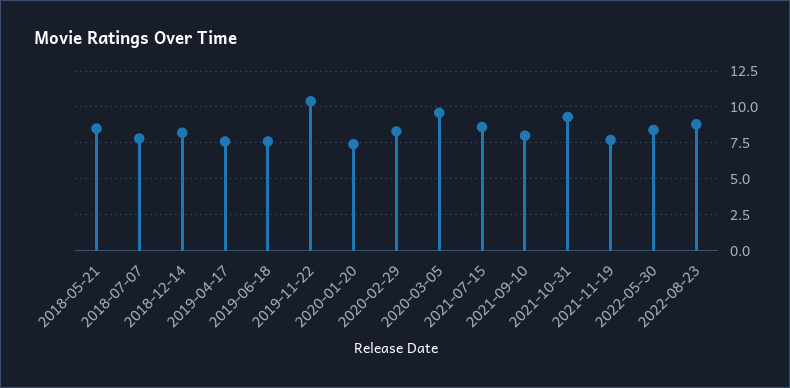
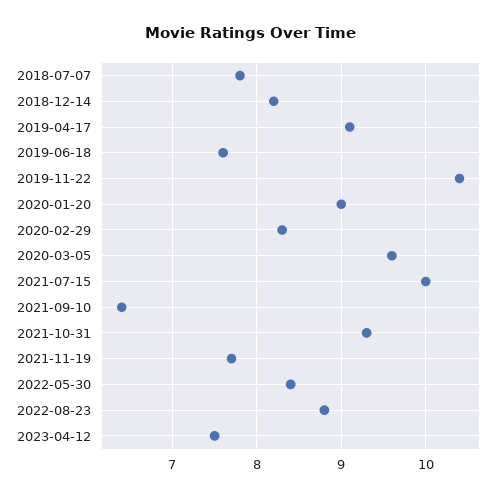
2018-05-21: 8.5 -> none
2019-04-17: 7.5 -> 9.1
2020-01-20: 7.5 -> 9
2021-07-15: 8.5 -> 10
2021-09-10: 8 -> 6.4
2023-04-12: none -> 7.5

